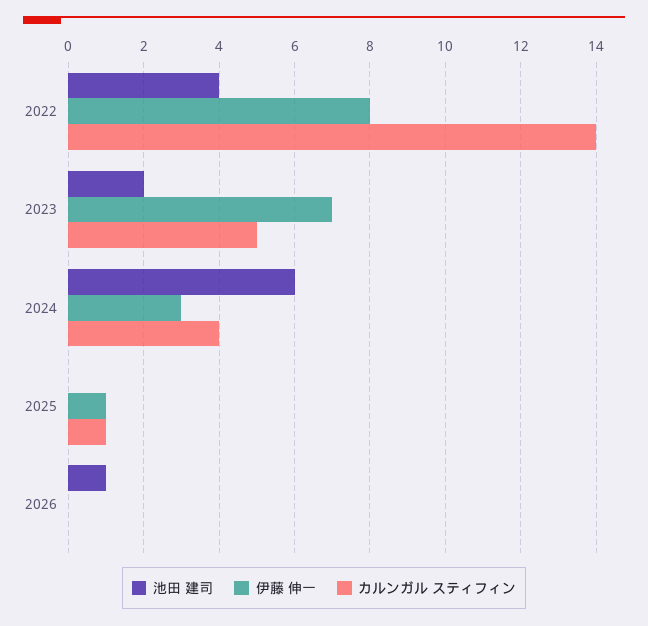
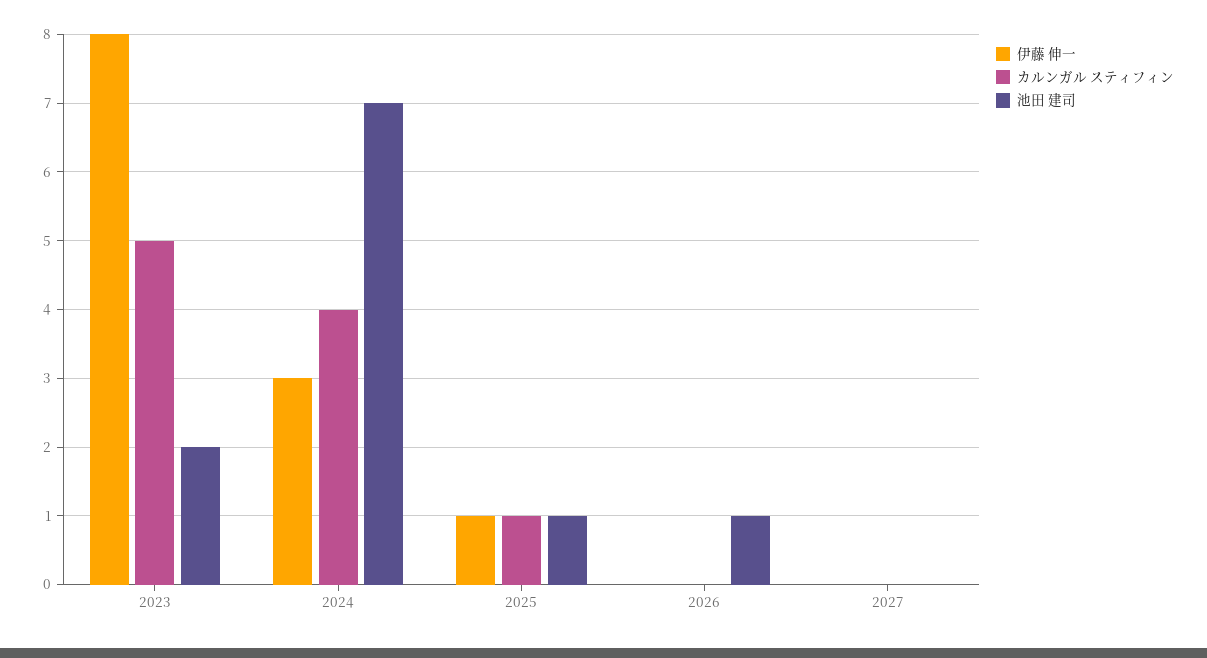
池田 建司, 2022: 4 -> none
伊藤 伸一, 2022: 8 -> none
カルンガル スティフィン, 2022: 14 -> none
伊藤 伸一, 2023: 7 -> 8
池田 建司, 2024: 6 -> 7
池田 建司, 2025: 0 -> 1
伊藤 伸一, 2027: none -> 0
カルンガル スティフィン, 2027: none -> 0
池田 建司, 2027: none -> 0

